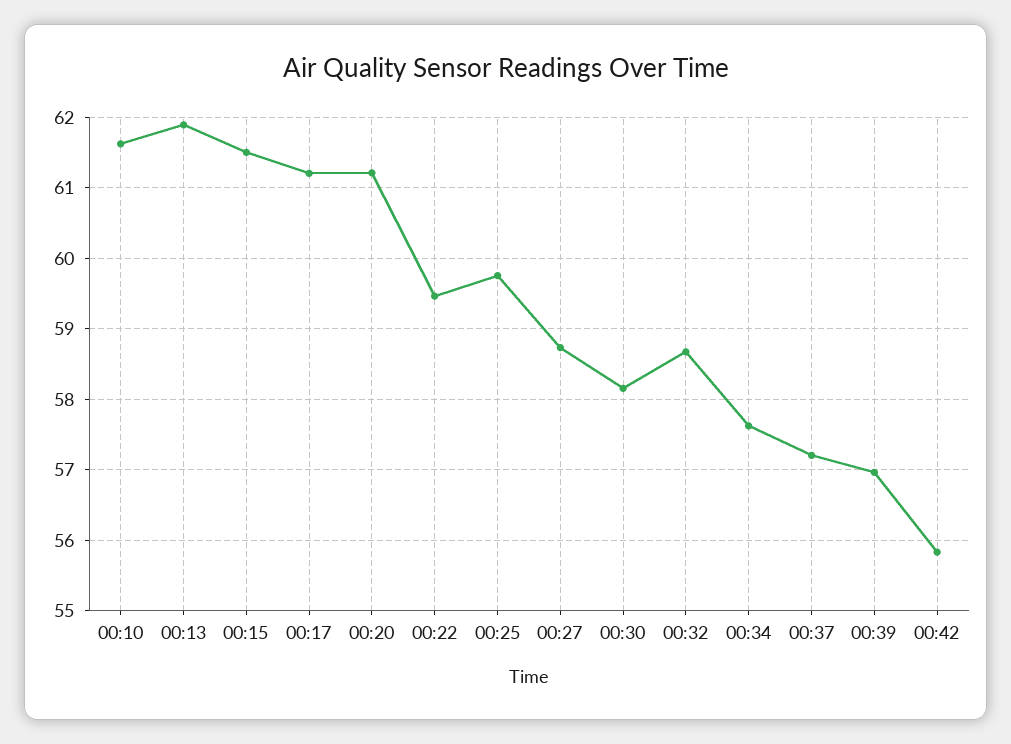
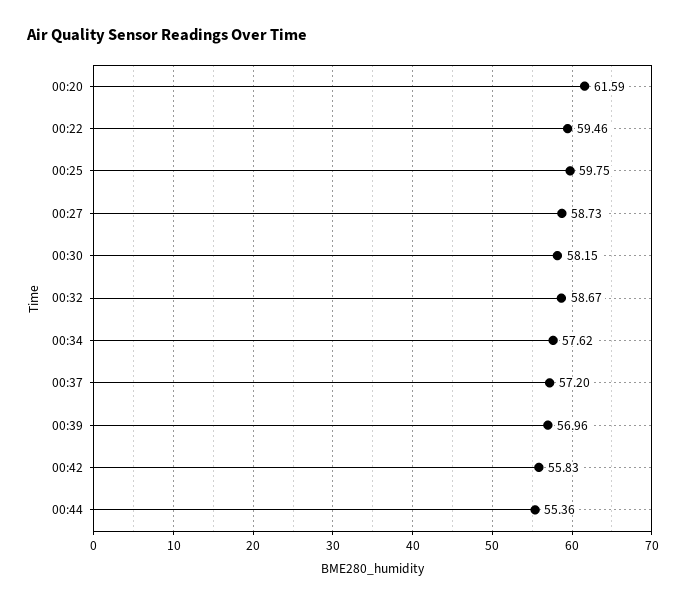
00:10: 61.6 -> none
00:13: 61.9 -> none
00:15: 61.5 -> none
00:17: 61.2 -> none
00:20: 61.2 -> 61.59
00:44: none -> 55.36

